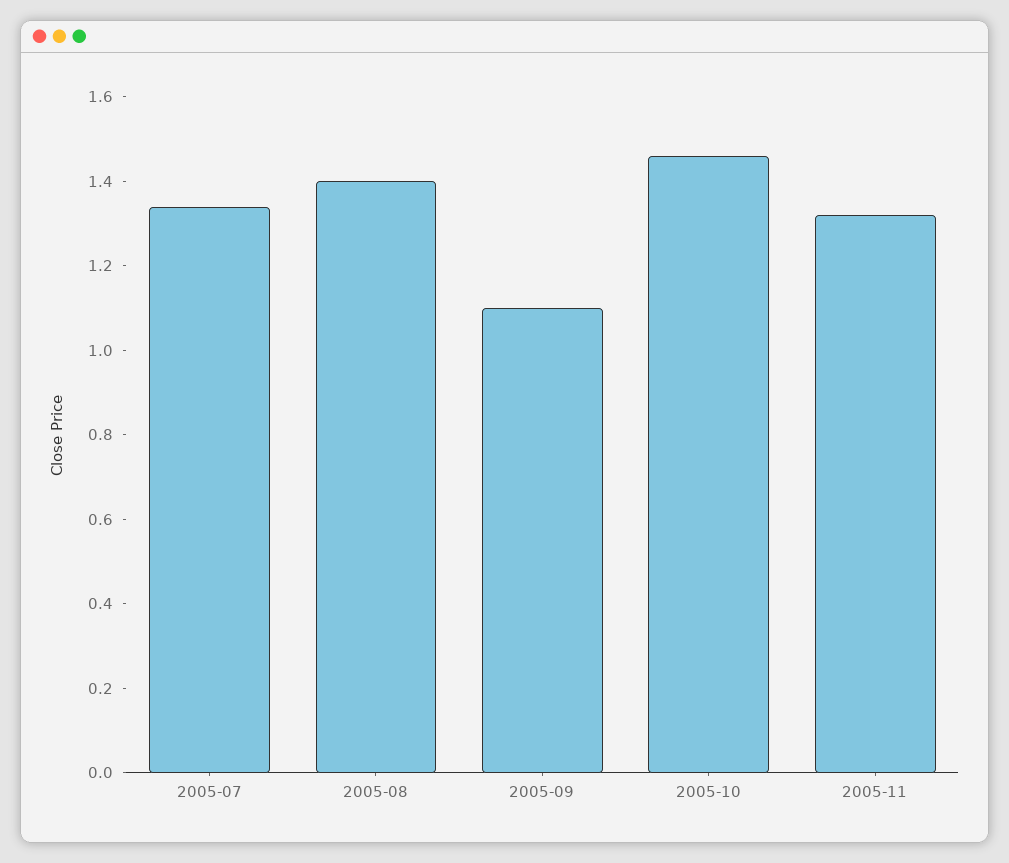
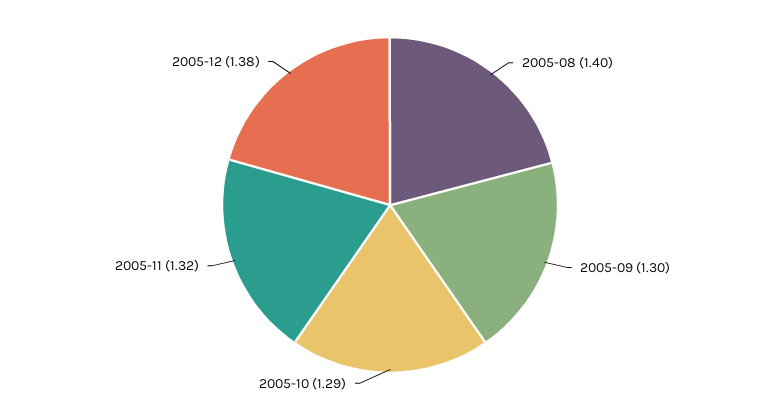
2005-07: 1.35 -> none
2005-09: 1.1 -> 1.3
2005-10: 1.45 -> 1.29
2005-12: none -> 1.38

